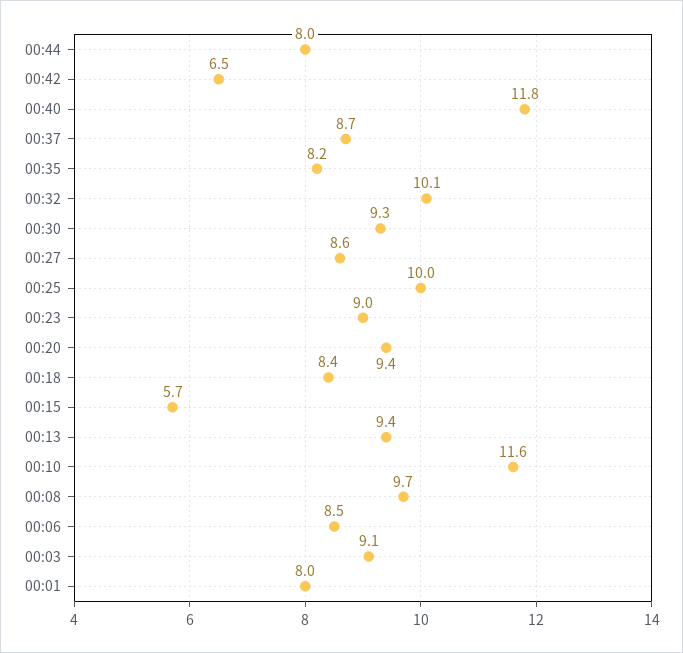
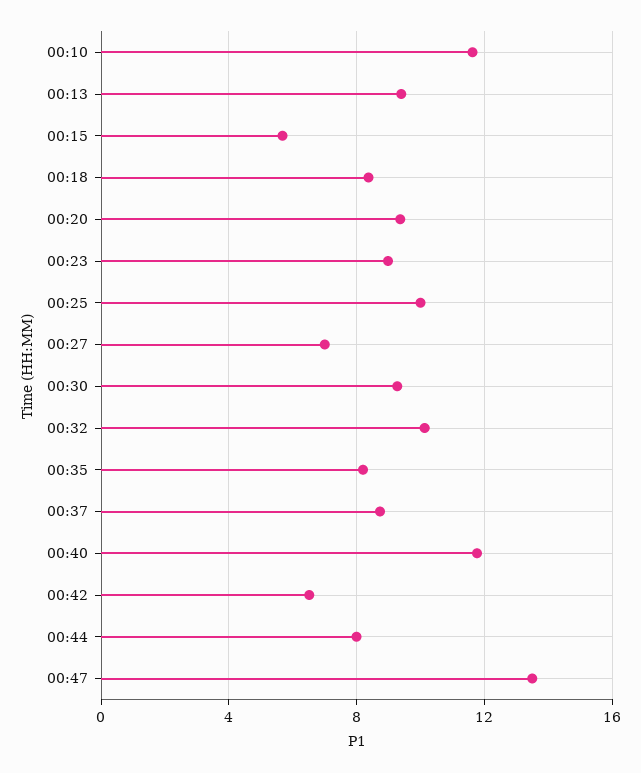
00:27: 8.6 -> 7
00:08: 9.7 -> none
00:06: 8.5 -> none
00:03: 9.1 -> none
00:01: 8 -> none
00:47: none -> 13.5

